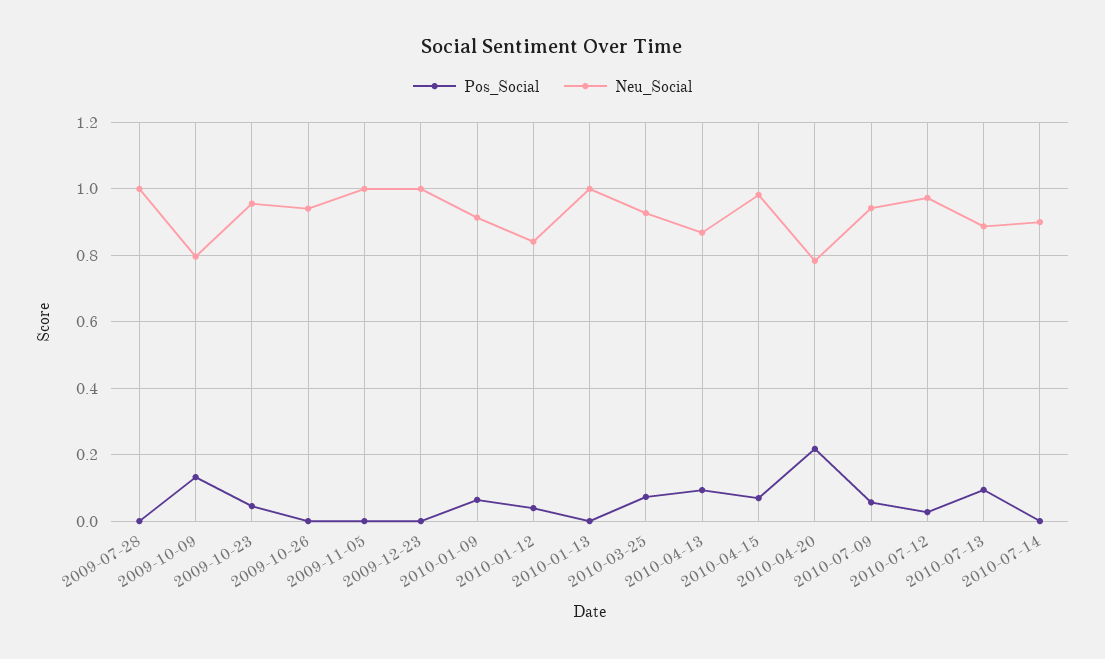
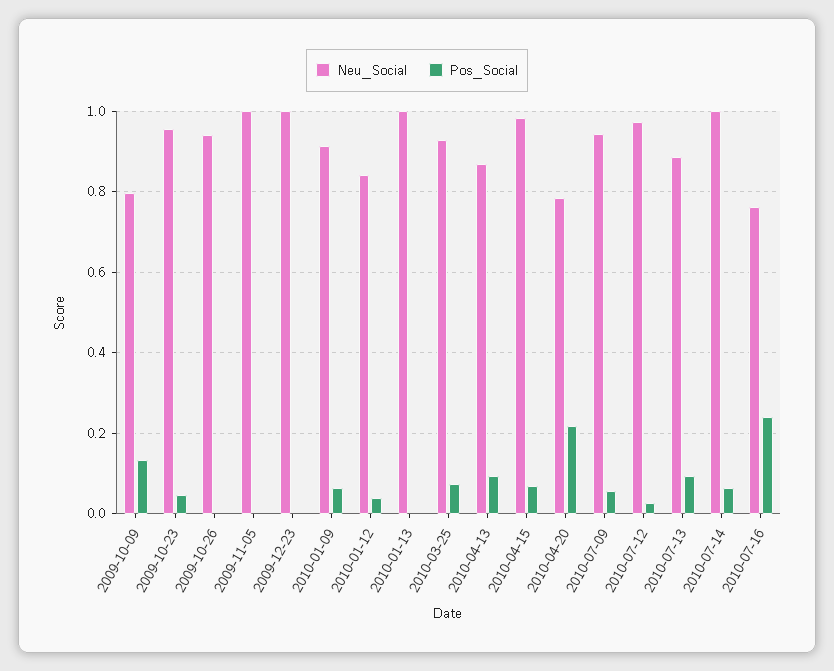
Pos_Social, 2009-07-28: 0 -> none
Neu_Social, 2009-07-28: 1 -> none
Pos_Social, 2010-07-14: 0 -> 0.06
Neu_Social, 2010-07-14: 0.9 -> 1
Neu_Social, 2010-07-16: none -> 0.76
Pos_Social, 2010-07-16: none -> 0.24

